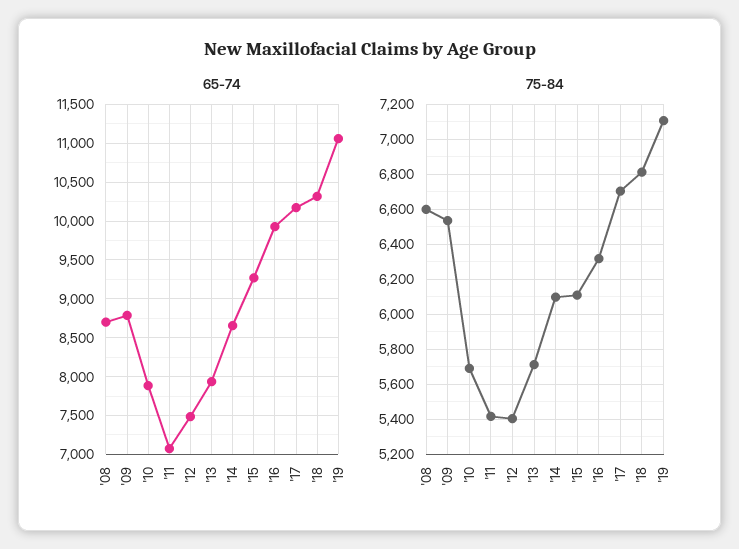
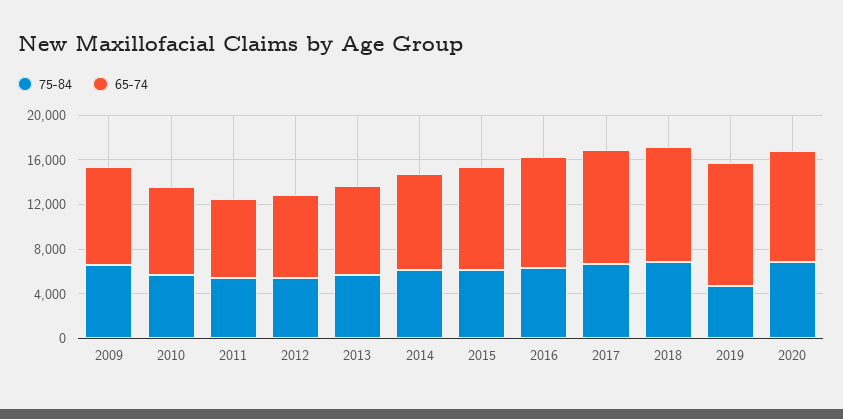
65-74, '08: 8700 -> none
75-84, '08: 6600 -> none
75-84, '19: 7100 -> 5000
75-84, 2020: none -> 7000
65-74, 2020: none -> 10000

